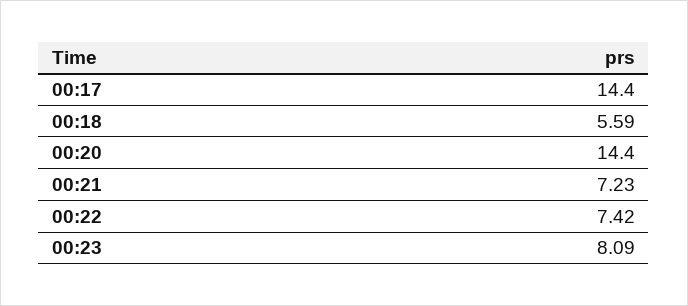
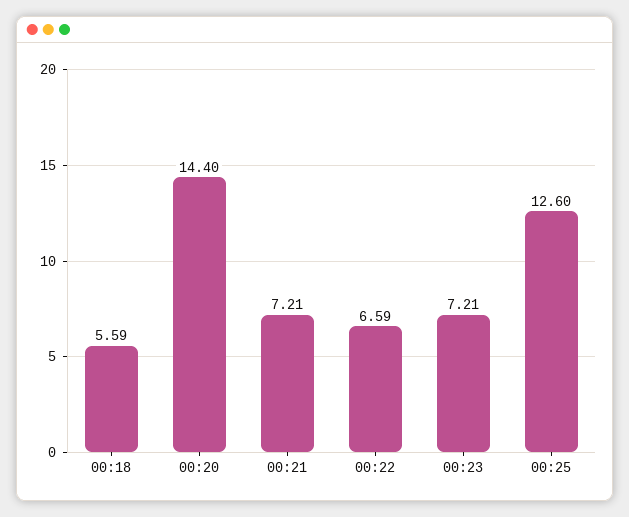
00:17: 14.4 -> none
00:21: 7.23 -> 7.21
00:22: 7.42 -> 6.59
00:23: 8.09 -> 7.21
00:25: none -> 12.6

